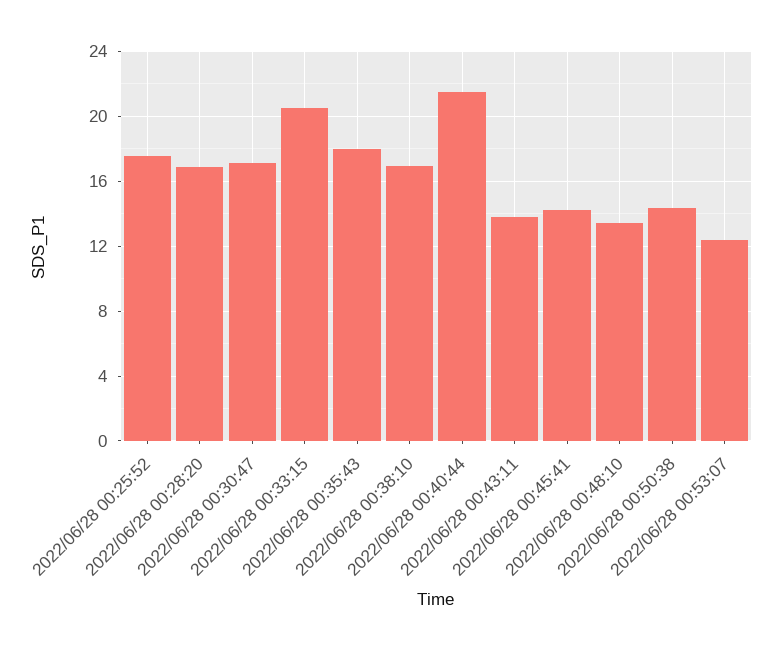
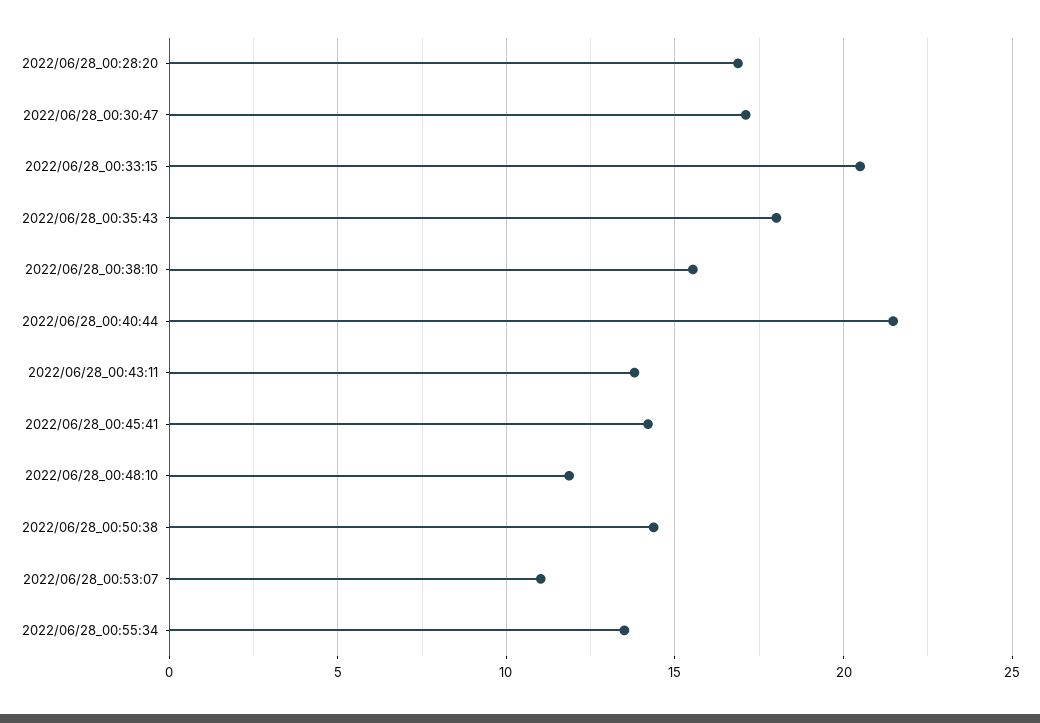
2022/06/28 00:25:52: 17.5 -> none
2022/06/28 00:38:10: 17 -> 15.5
2022/06/28 00:48:10: 13.5 -> 12
2022/06/28 00:53:07: 12.5 -> 11
2022/06/28_00:55:34: none -> 13.5

